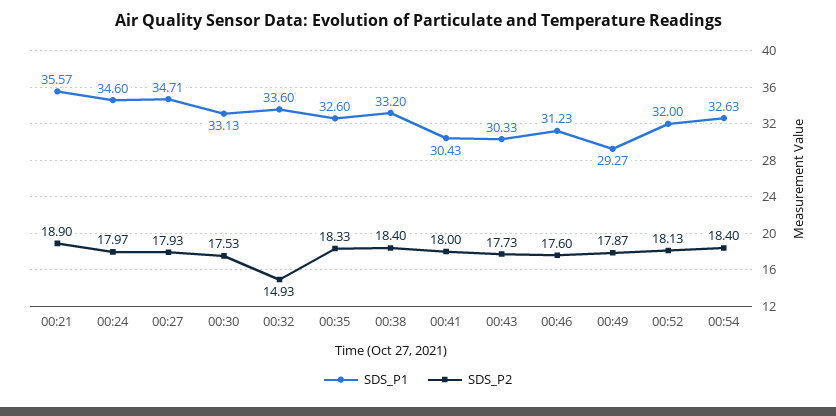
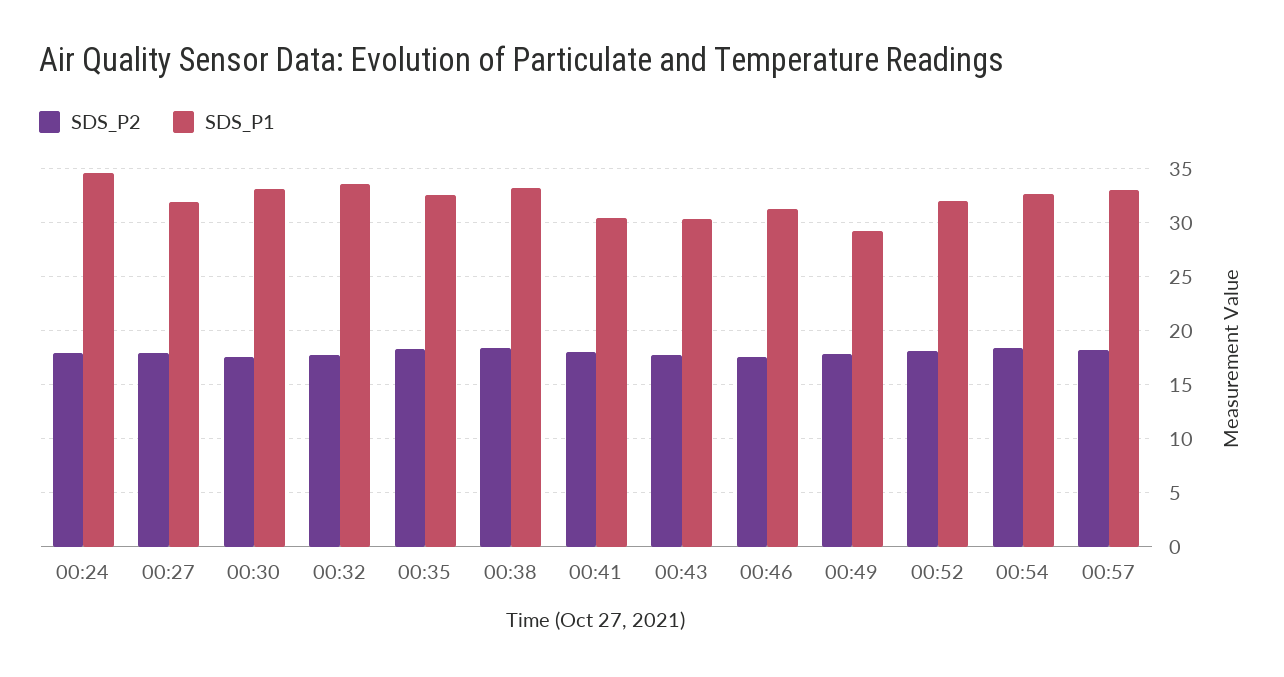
SDS_P1, 00:21: 35.57 -> none
SDS_P2, 00:21: 18.9 -> none
SDS_P1, 00:27: 34.71 -> 32
SDS_P2, 00:32: 14.93 -> 18
SDS_P2, 00:57: none -> 18
SDS_P1, 00:57: none -> 33

